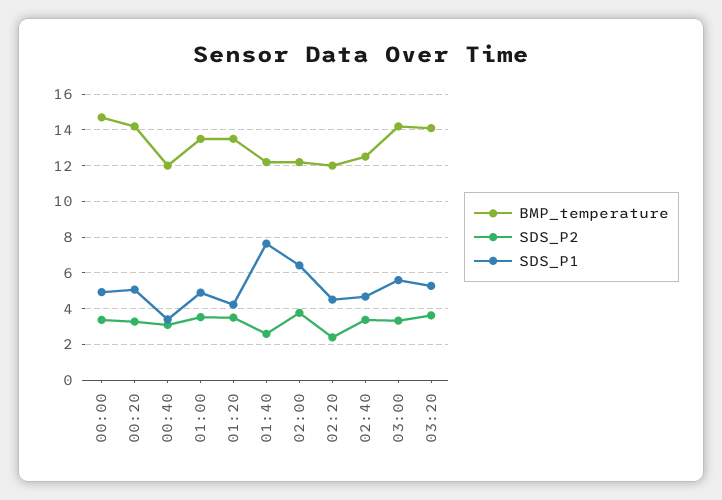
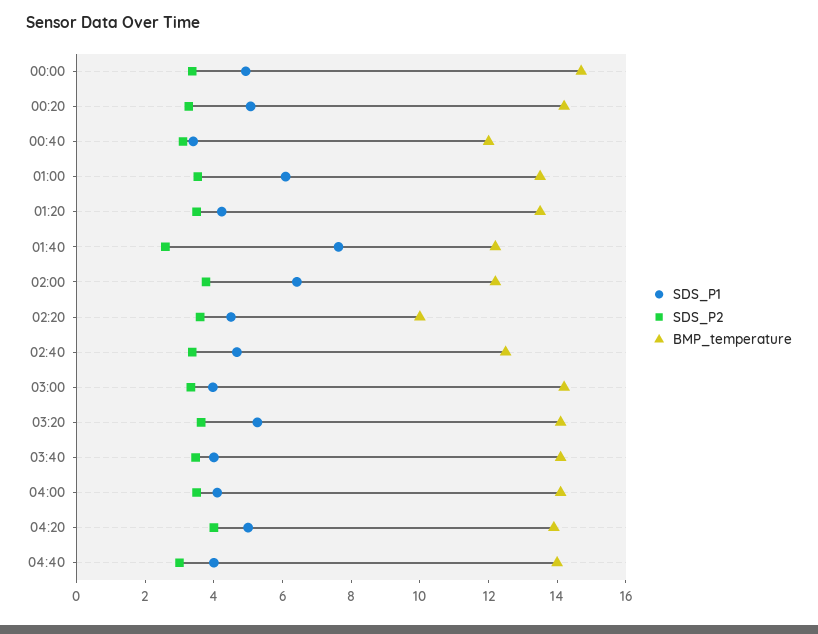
SDS_P1, 01:00: 5 -> 6
BMP_temperature, 02:20: 12 -> 10
SDS_P2, 02:20: 2.5 -> 3.5
SDS_P1, 03:00: 5.5 -> 4
SDS_P1, 03:40: none -> 4
SDS_P2, 03:40: none -> 3.5
BMP_temperature, 03:40: none -> 14
SDS_P1, 04:00: none -> 4
SDS_P2, 04:00: none -> 3.5
BMP_temperature, 04:00: none -> 14
SDS_P1, 04:20: none -> 5
SDS_P2, 04:20: none -> 4
BMP_temperature, 04:20: none -> 14
SDS_P1, 04:40: none -> 4
SDS_P2, 04:40: none -> 3
BMP_temperature, 04:40: none -> 14

